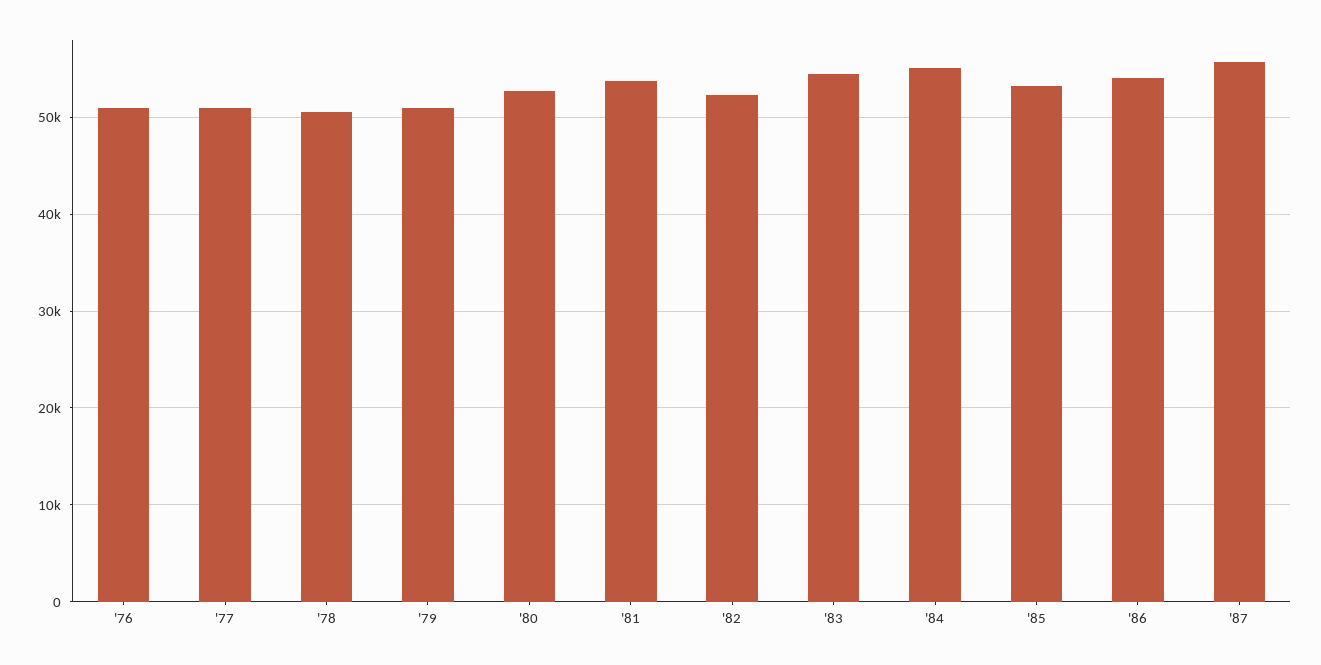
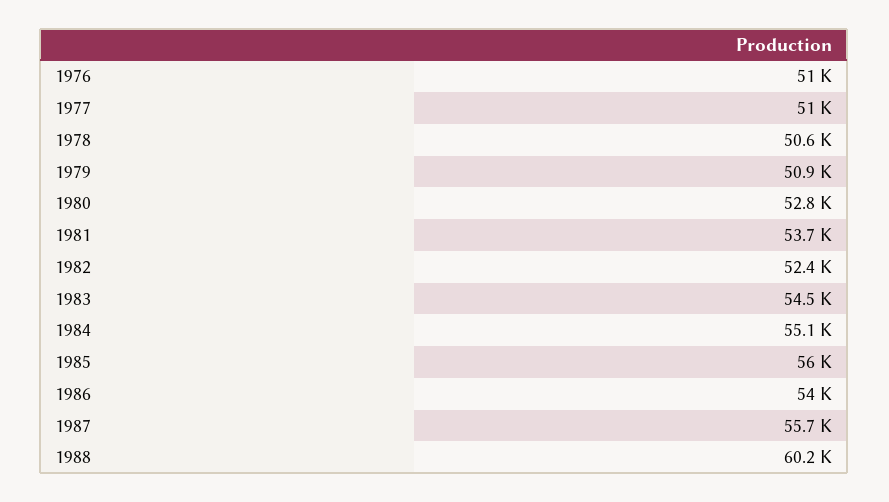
'85: 53000 -> 56000
1988: none -> 60200

